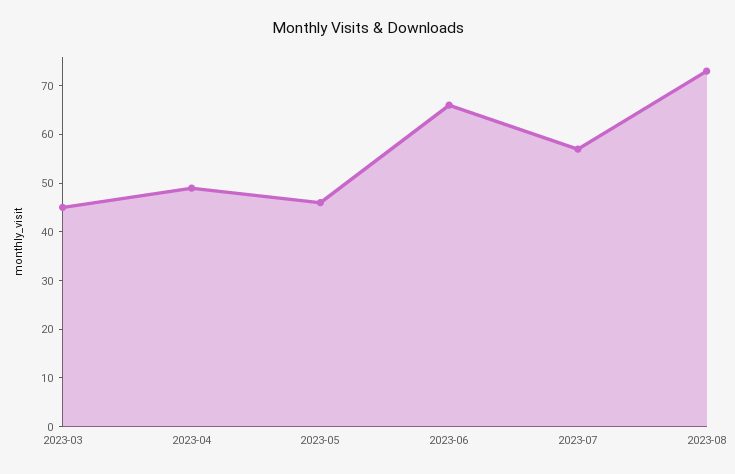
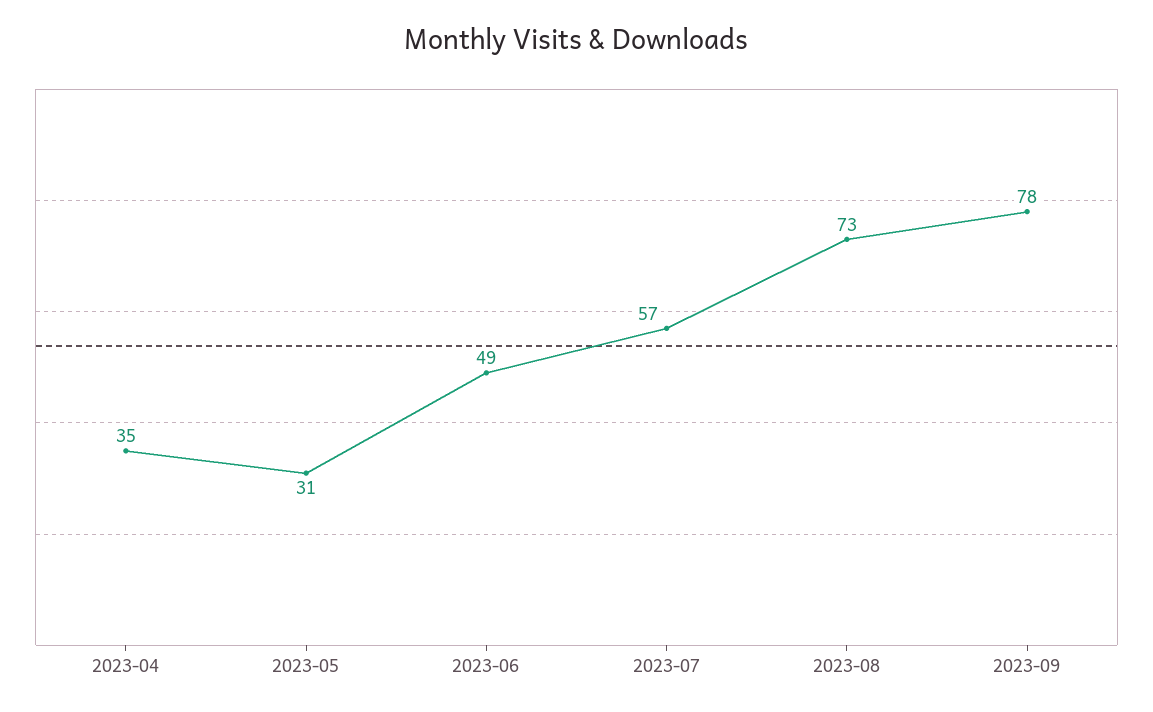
2023-03: 45 -> none
2023-04: 50 -> 35
2023-05: 45 -> 31
2023-06: 65 -> 49
2023-09: none -> 78

